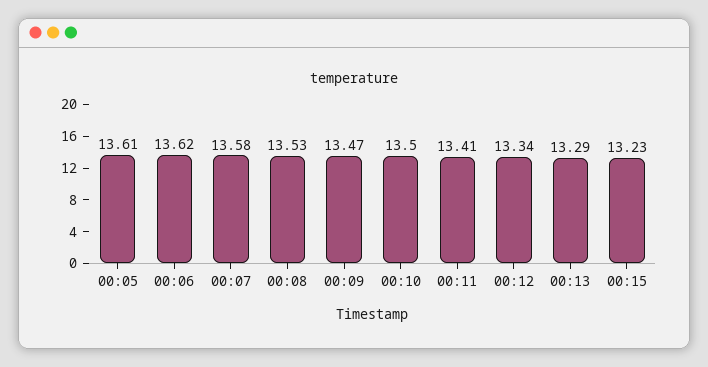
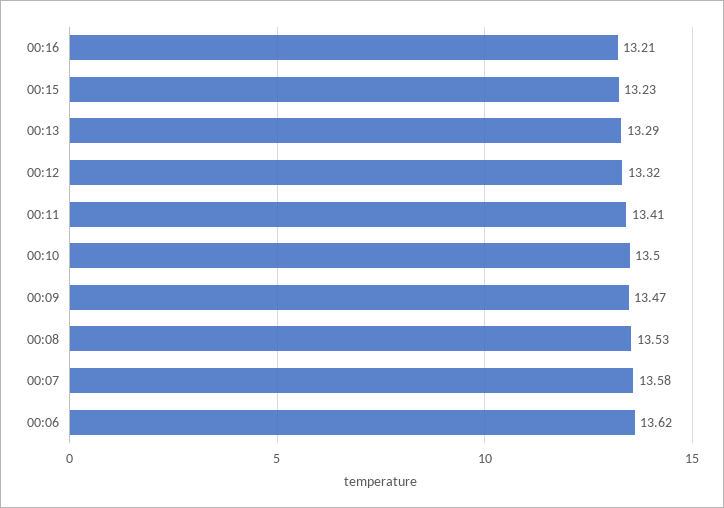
00:05: 13.61 -> none
00:12: 13.34 -> 13.32
00:16: none -> 13.21

